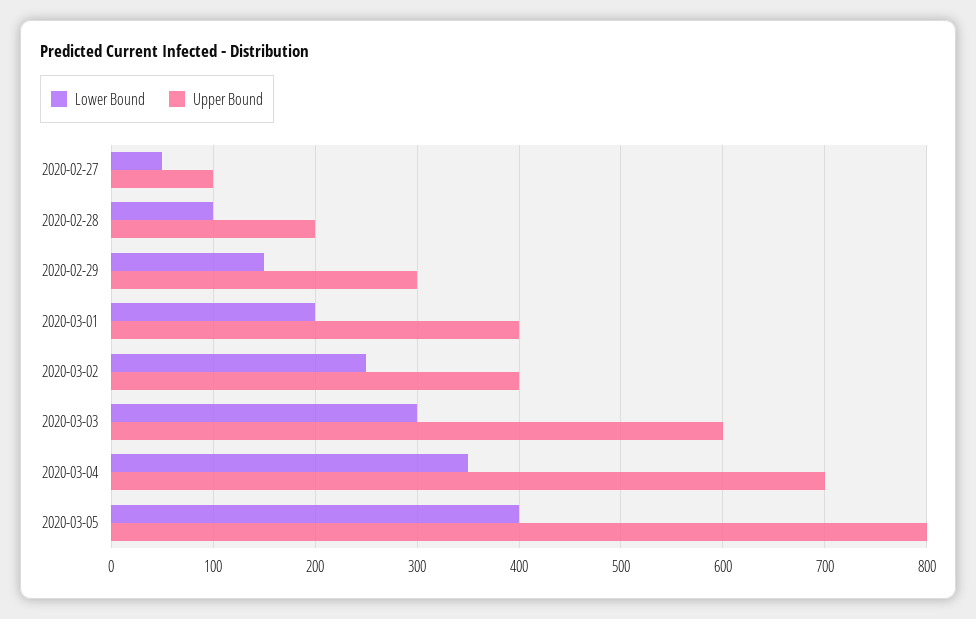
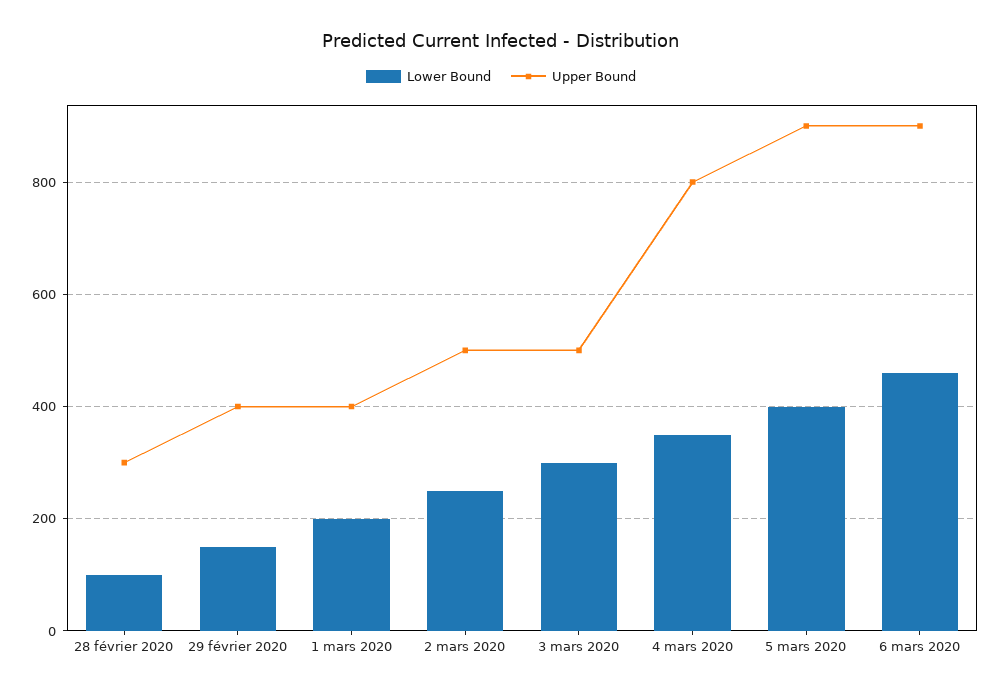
Lower Bound, 2020-02-27: 50 -> none
Upper Bound, 2020-02-27: 100 -> none
Upper Bound, 2020-02-28: 200 -> 300
Upper Bound, 2020-02-29: 300 -> 400
Upper Bound, 2020-03-02: 400 -> 500
Upper Bound, 2020-03-03: 600 -> 500
Upper Bound, 2020-03-04: 700 -> 800
Upper Bound, 2020-03-05: 800 -> 900
Lower Bound, 6 mars 2020: none -> 460
Upper Bound, 6 mars 2020: none -> 900

